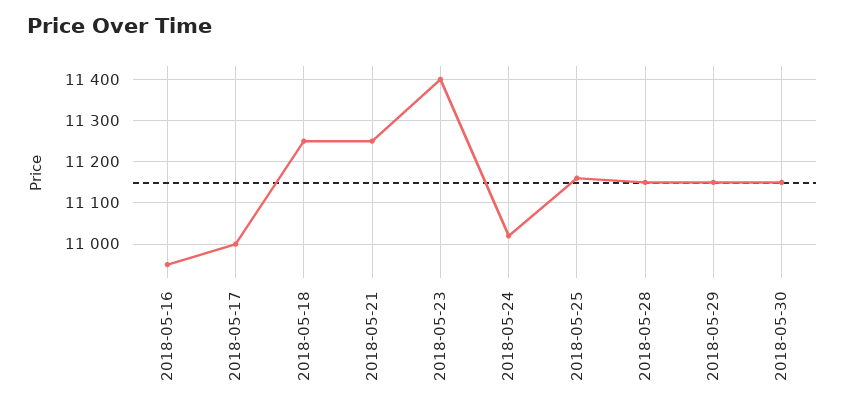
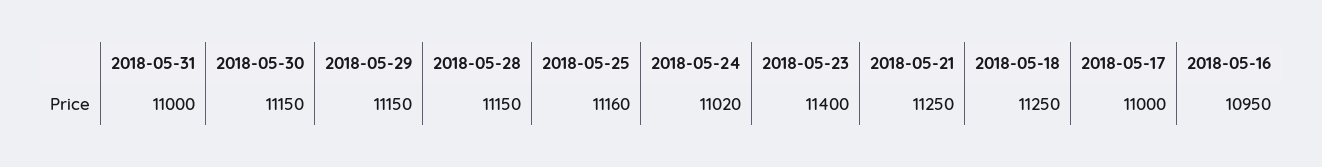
2018-05-31: none -> 11000

